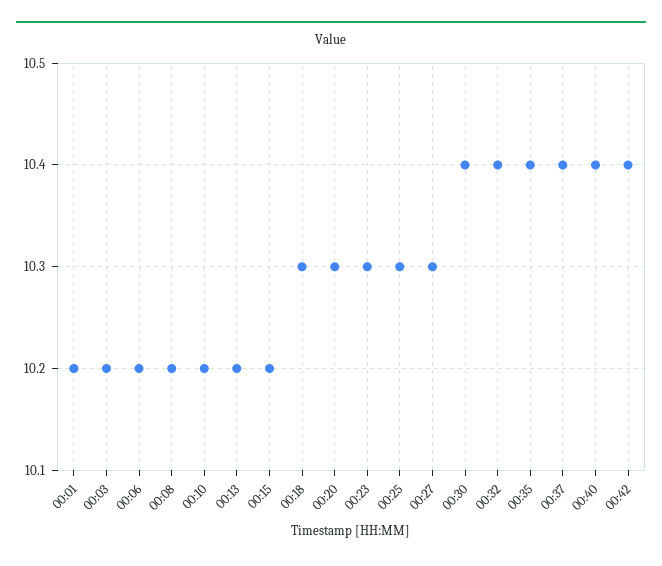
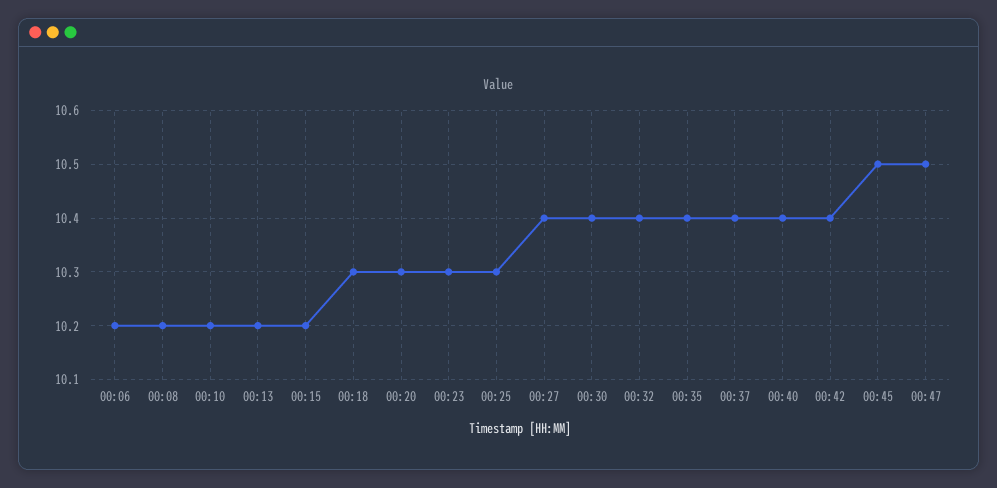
00:01: 10.2 -> none
00:03: 10.2 -> none
00:27: 10.3 -> 10.4
00:45: none -> 10.5
00:47: none -> 10.5

